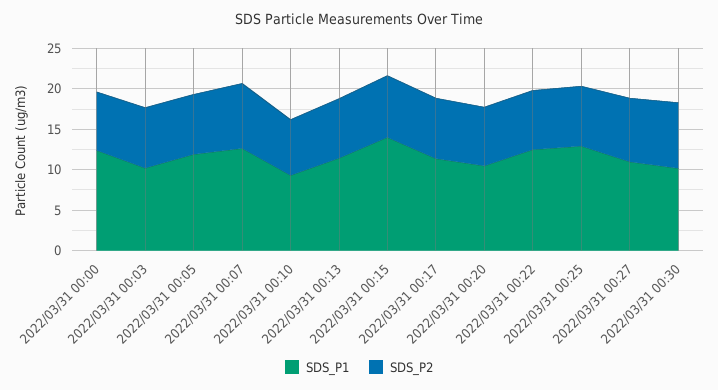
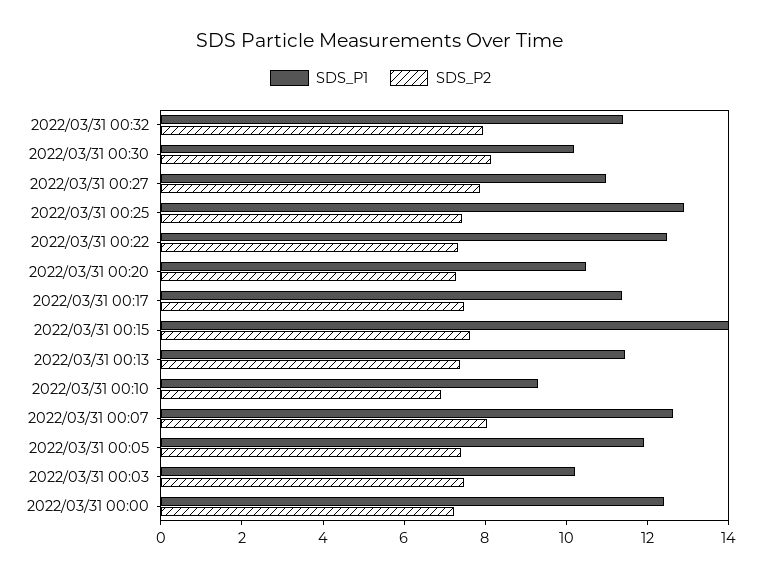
SDS_P1, 2022/03/31 00:32: none -> 11.5
SDS_P2, 2022/03/31 00:32: none -> 8

